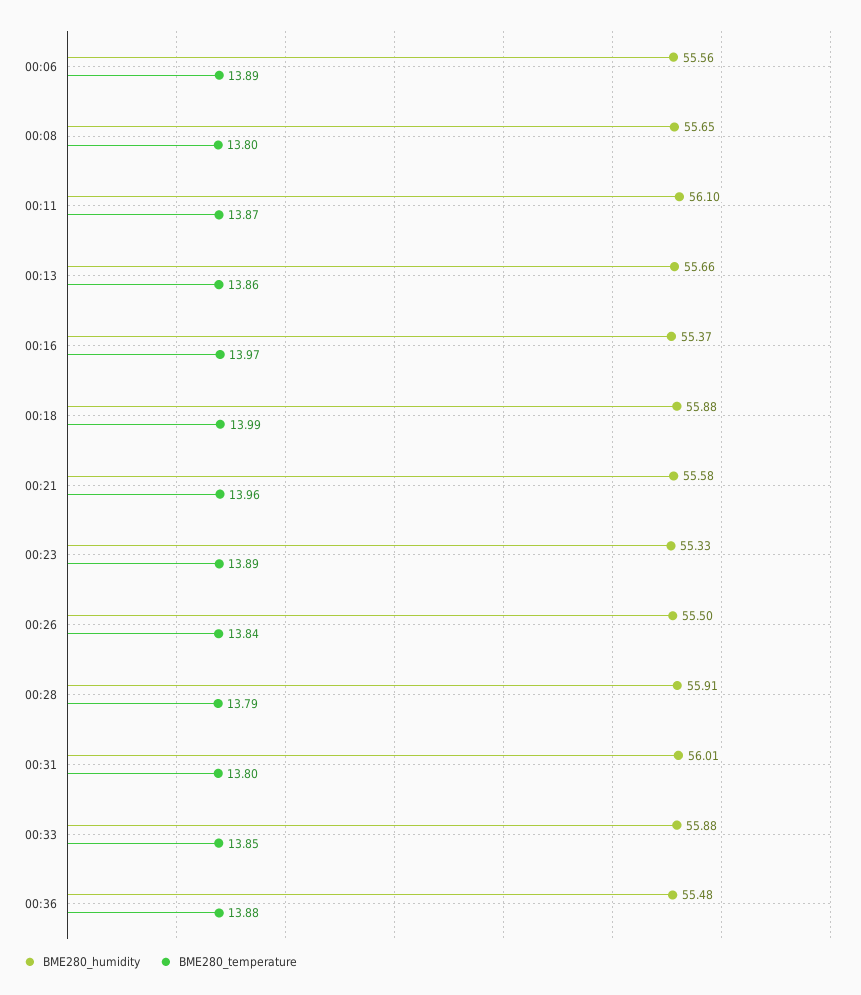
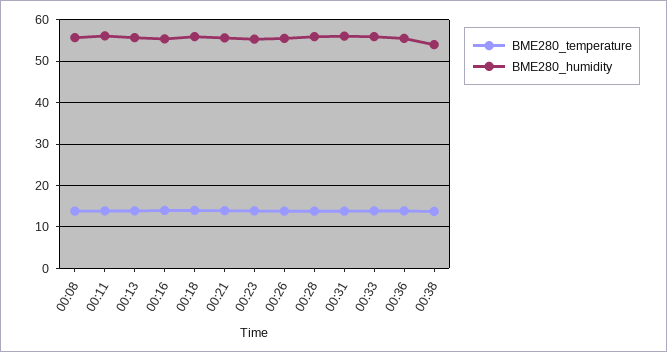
BME280_humidity, 00:06: 55.56 -> none
BME280_temperature, 00:06: 13.89 -> none
BME280_temperature, 00:38: none -> 14
BME280_humidity, 00:38: none -> 54

